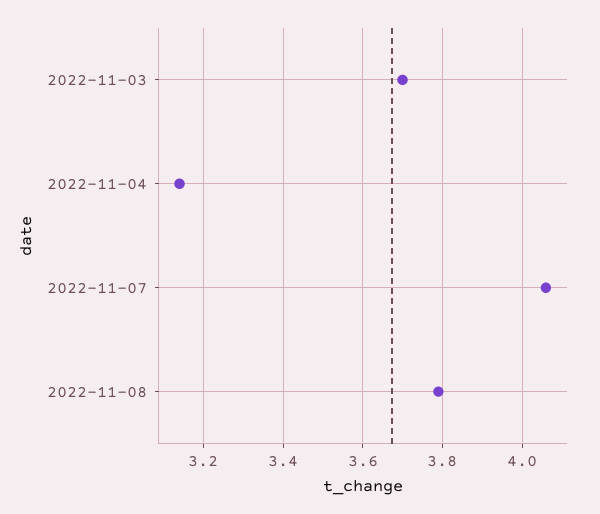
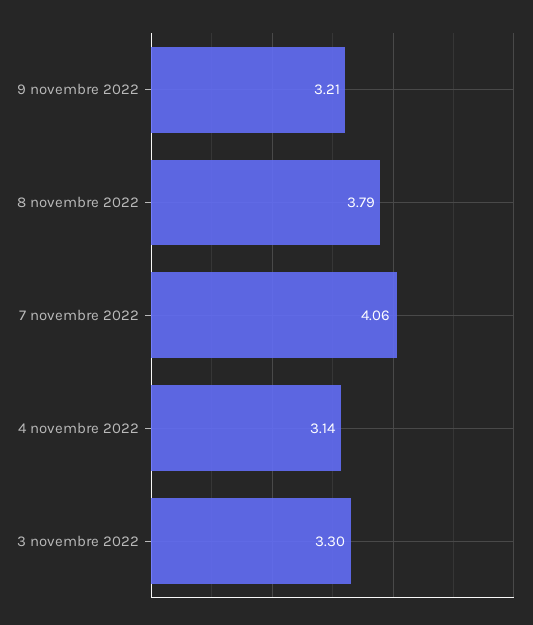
2022-11-03: 3.7 -> 3.3
9 novembre 2022: none -> 3.21

